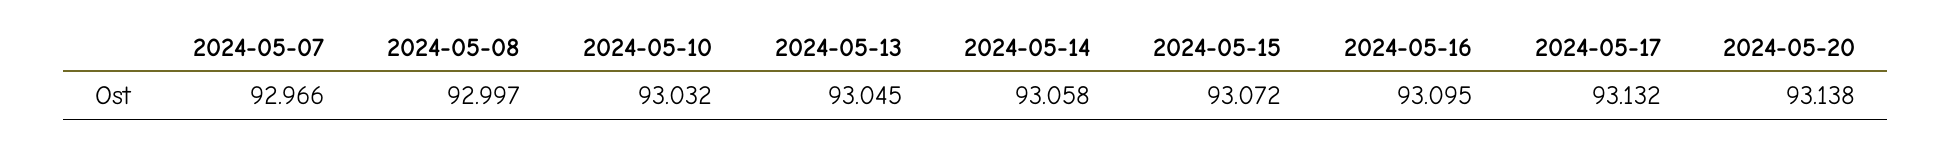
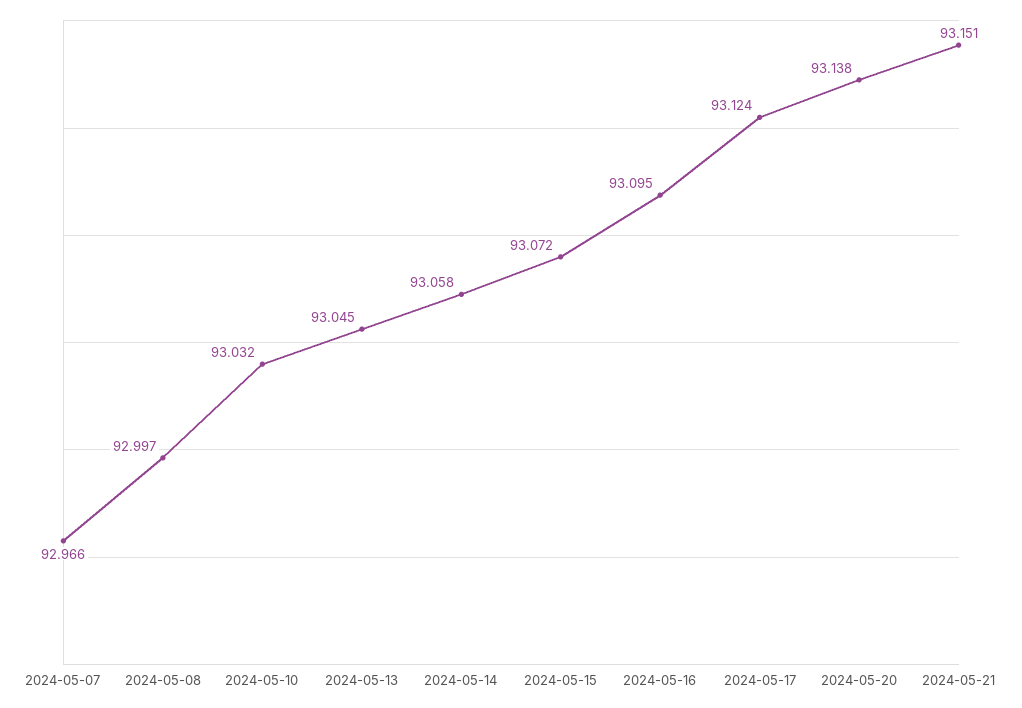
2024-05-17: 93.132 -> 93.124
2024-05-21: none -> 93.151

